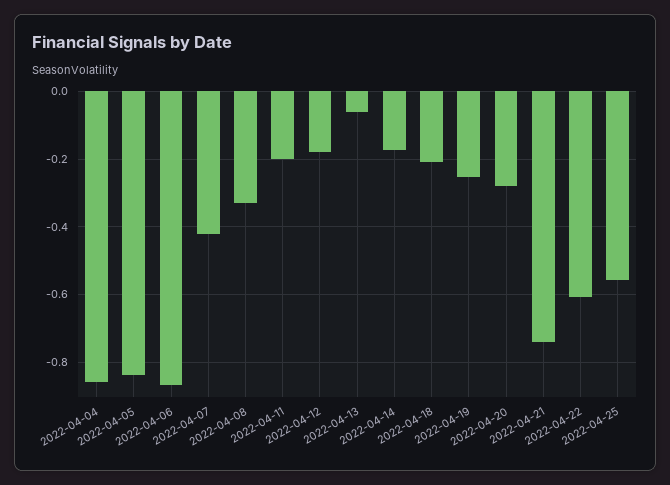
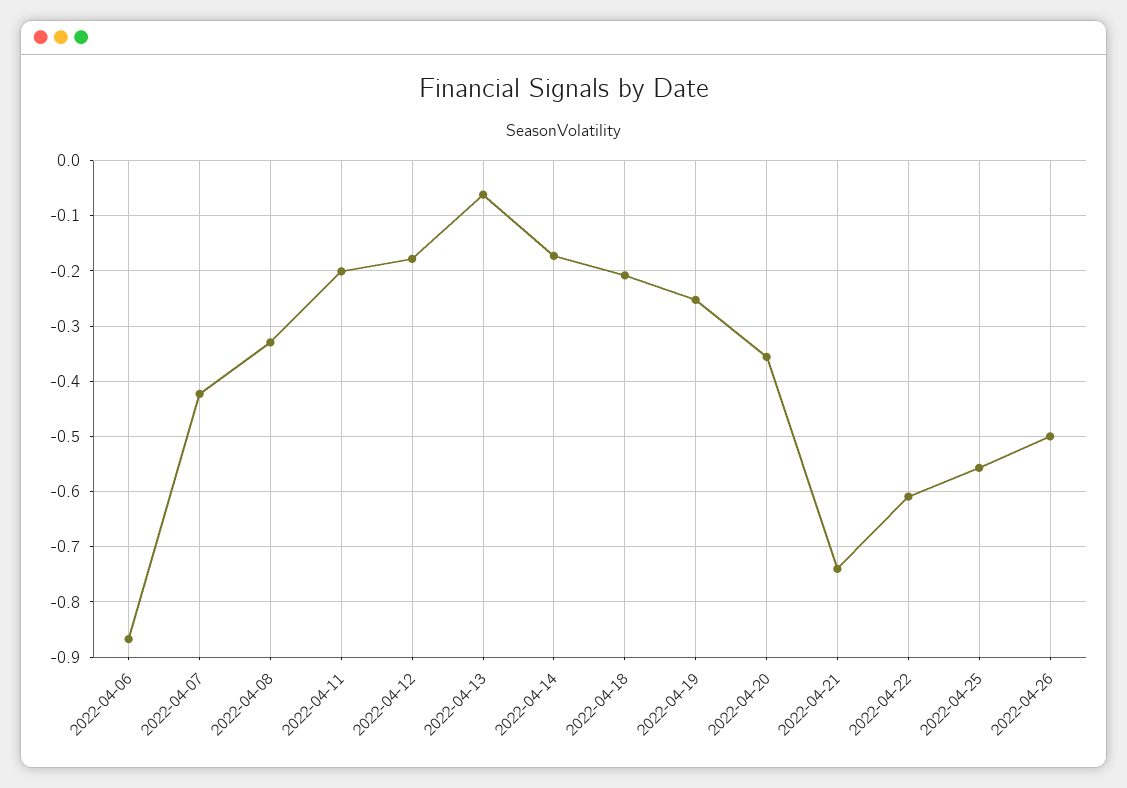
2022-04-04: -0.86 -> none
2022-04-05: -0.84 -> none
2022-04-20: -0.28 -> -0.36
2022-04-26: none -> -0.5

